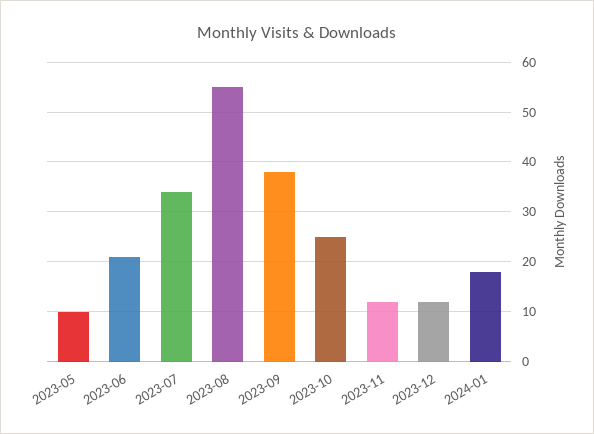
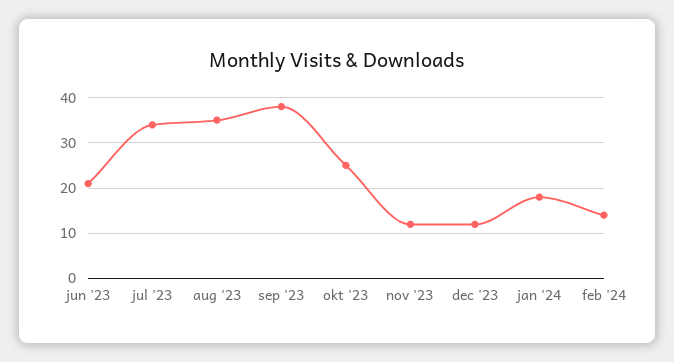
2023-05: 10 -> none
2023-08: 55 -> 35
feb '24: none -> 15

